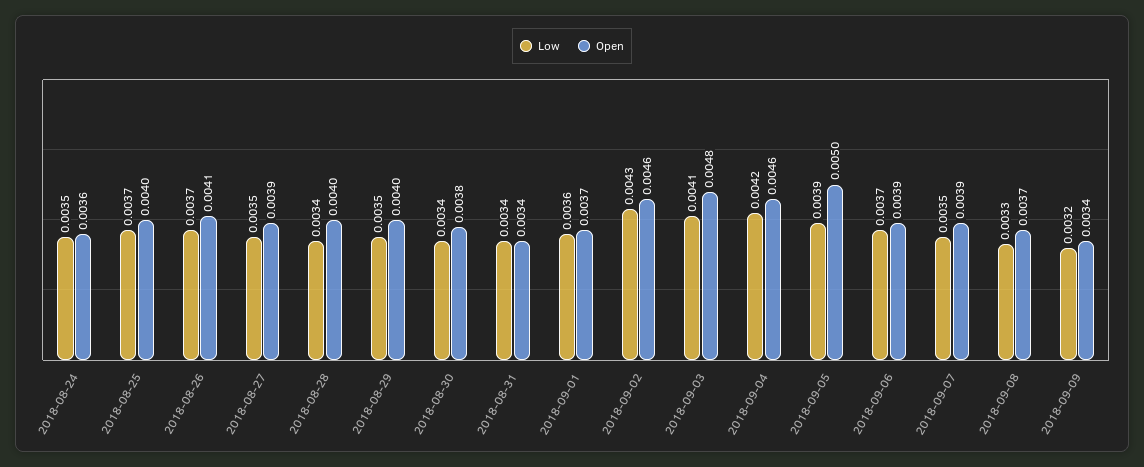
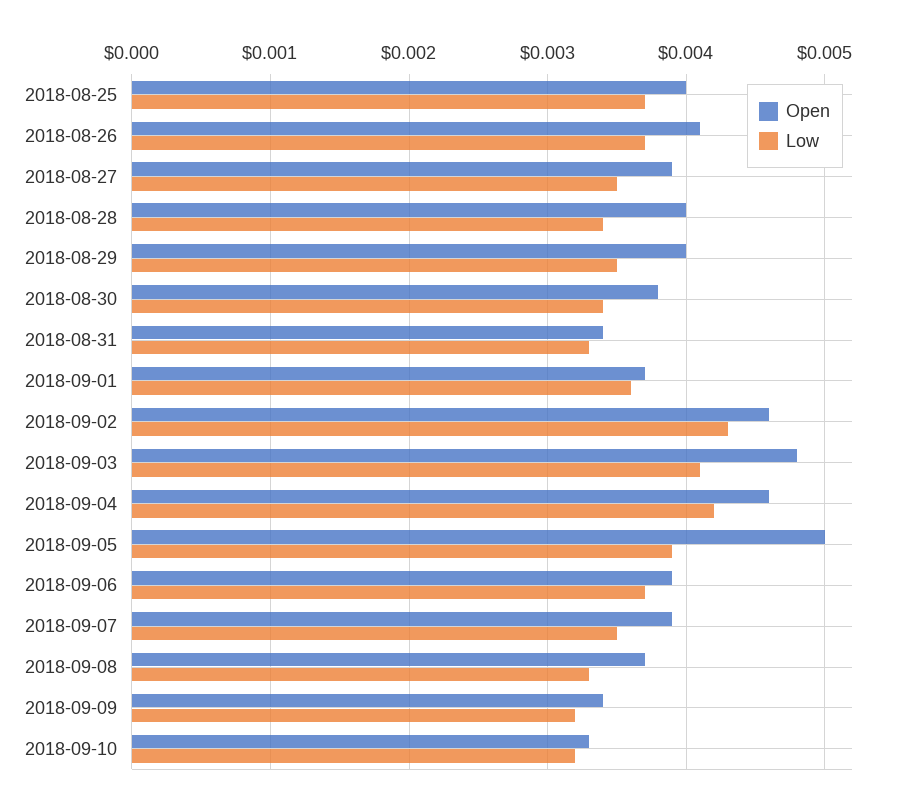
Low, 2018-08-24: 0.0035 -> none
Open, 2018-08-24: 0.0036 -> none
Low, 2018-08-31: 0.0034 -> 0.0033
Open, 2018-09-10: none -> 0.0033
Low, 2018-09-10: none -> 0.0032

